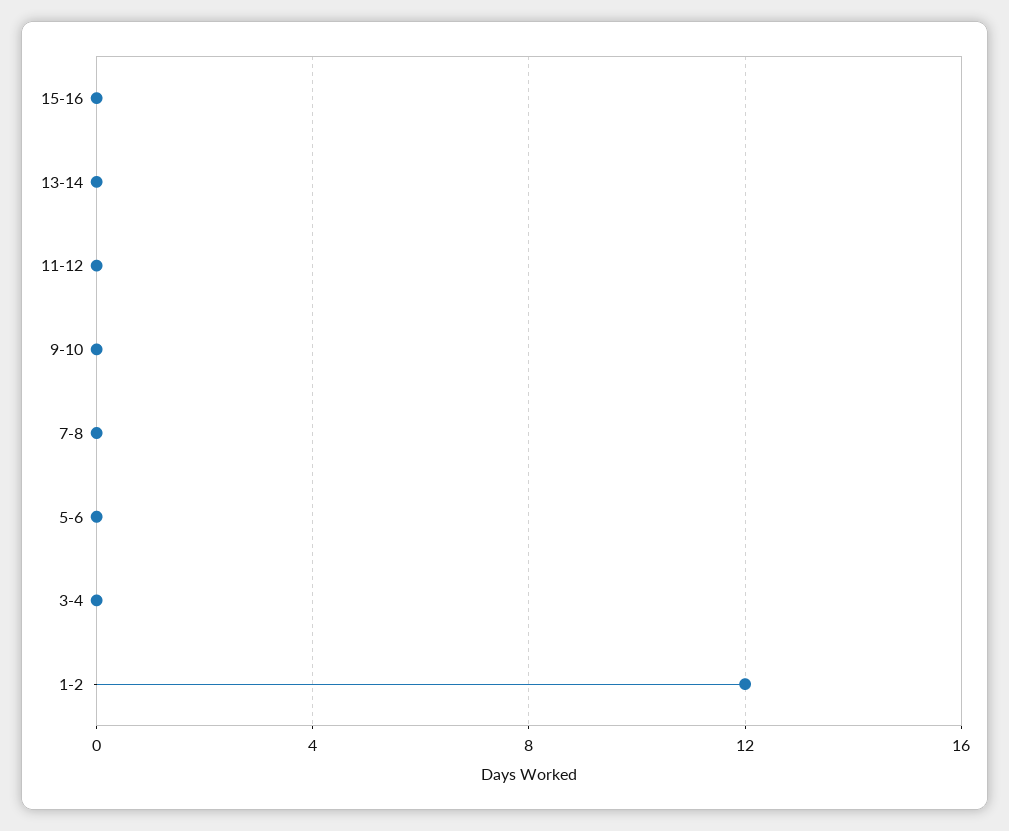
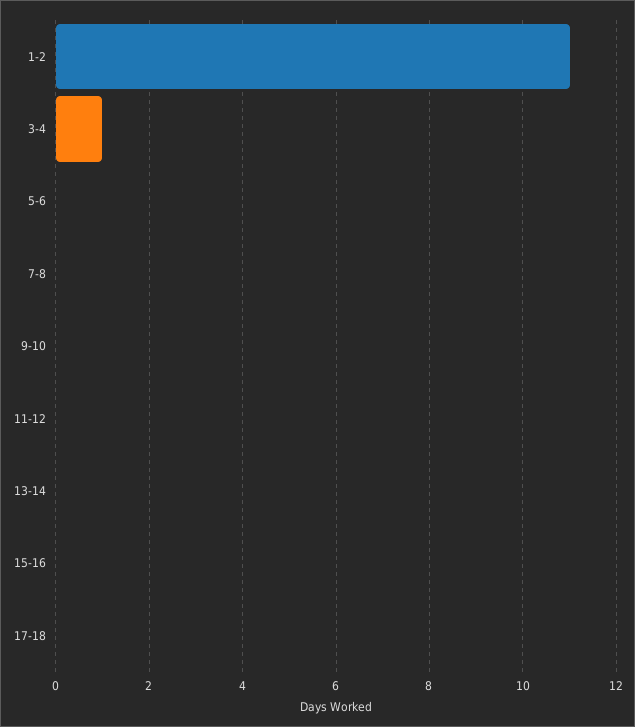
3-4: 0 -> 1
1-2: 12 -> 11
17-18: none -> 0

